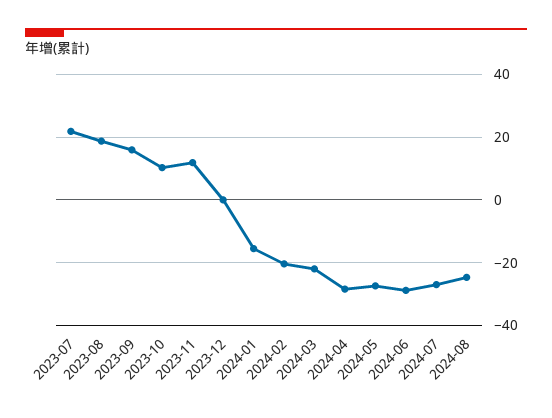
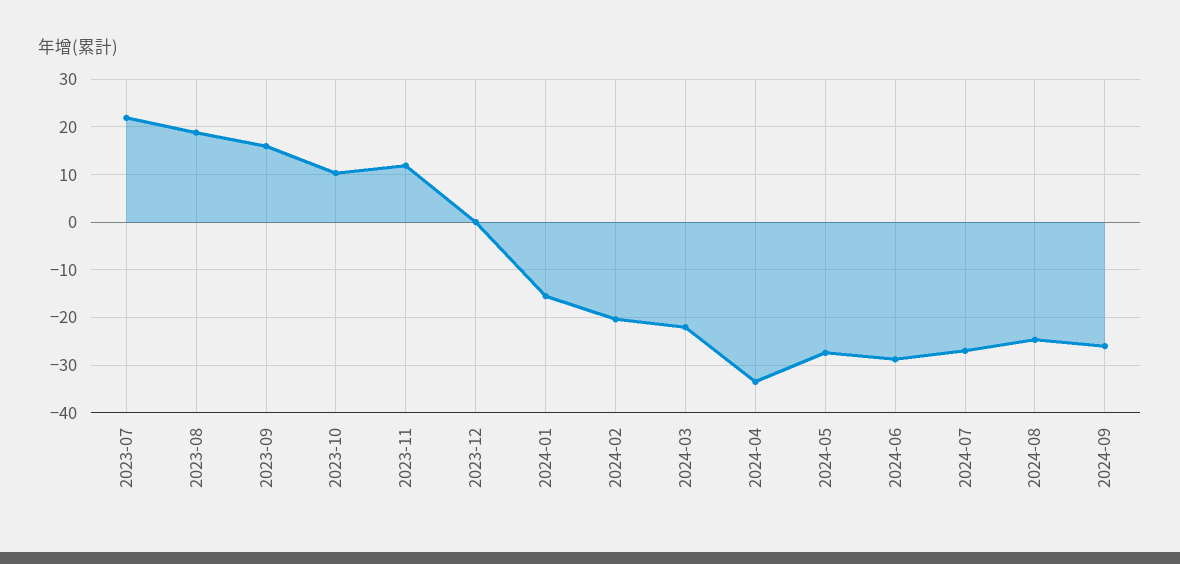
2024-04: -28 -> -34
2024-09: none -> -26

